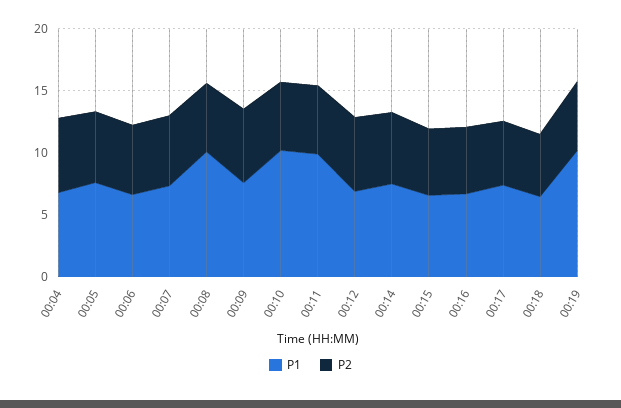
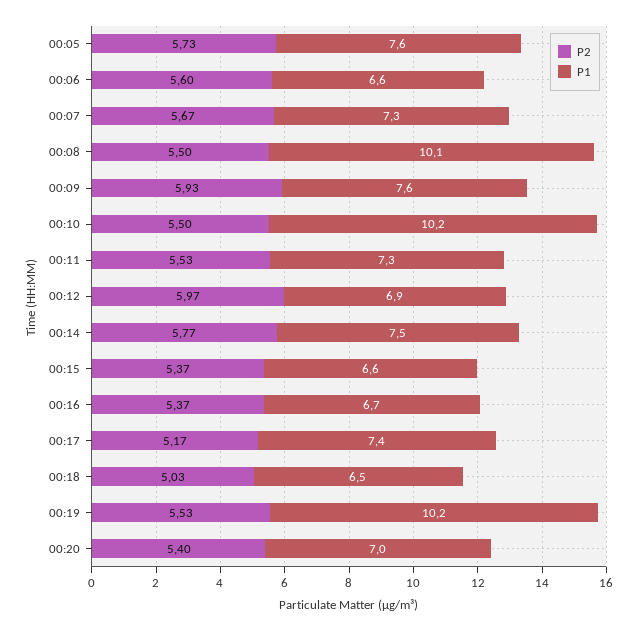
P1, 00:04: 7 -> none
P2, 00:04: 6 -> none
P1, 00:11: 10 -> 7.3
P2, 00:20: none -> 5.4
P1, 00:20: none -> 7

